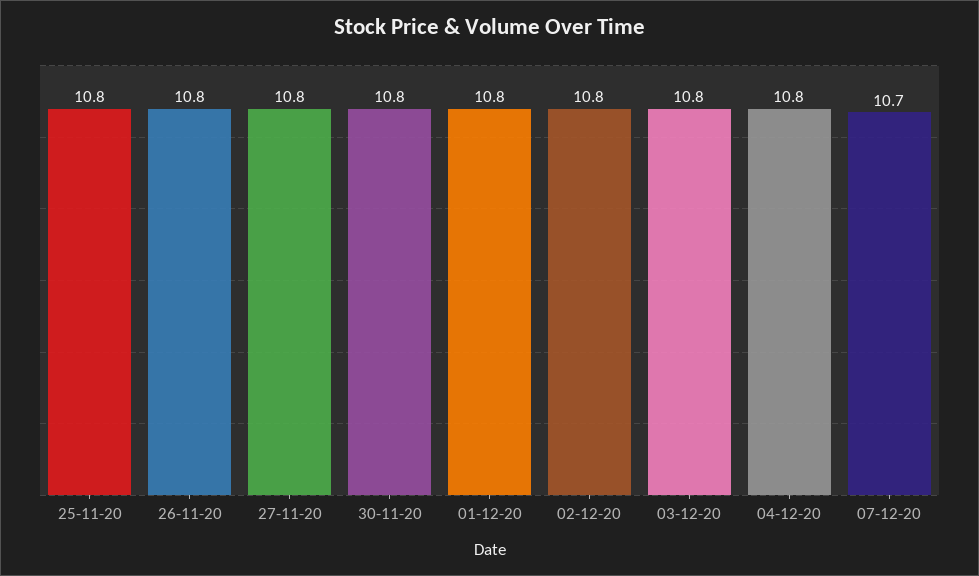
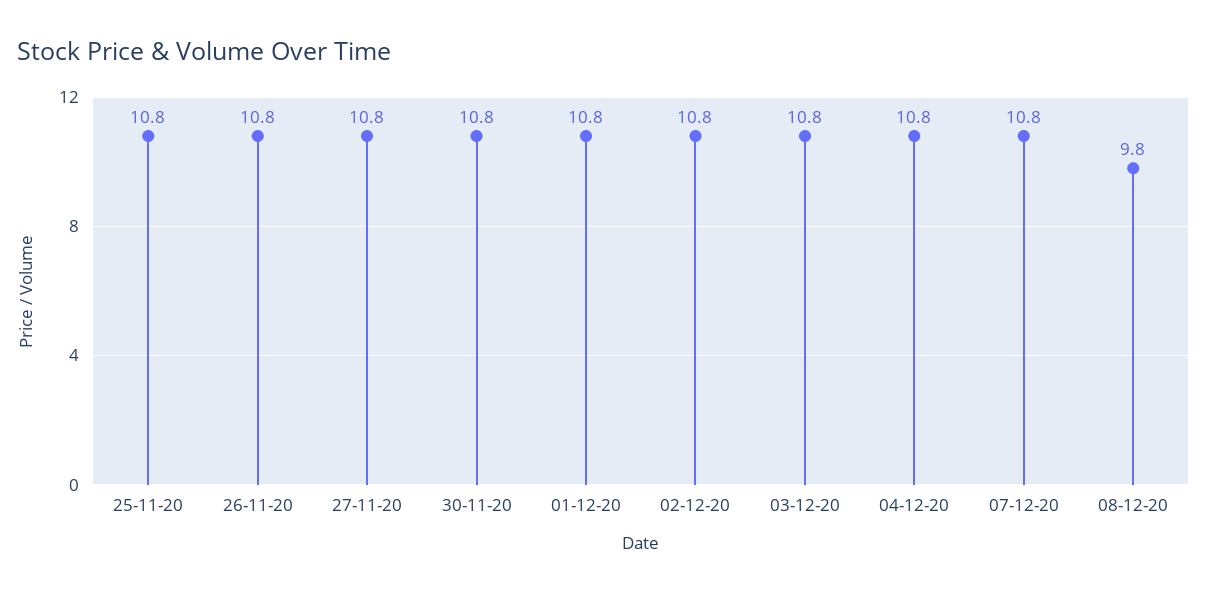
07-12-20: 10.7 -> 10.8
08-12-20: none -> 9.8

